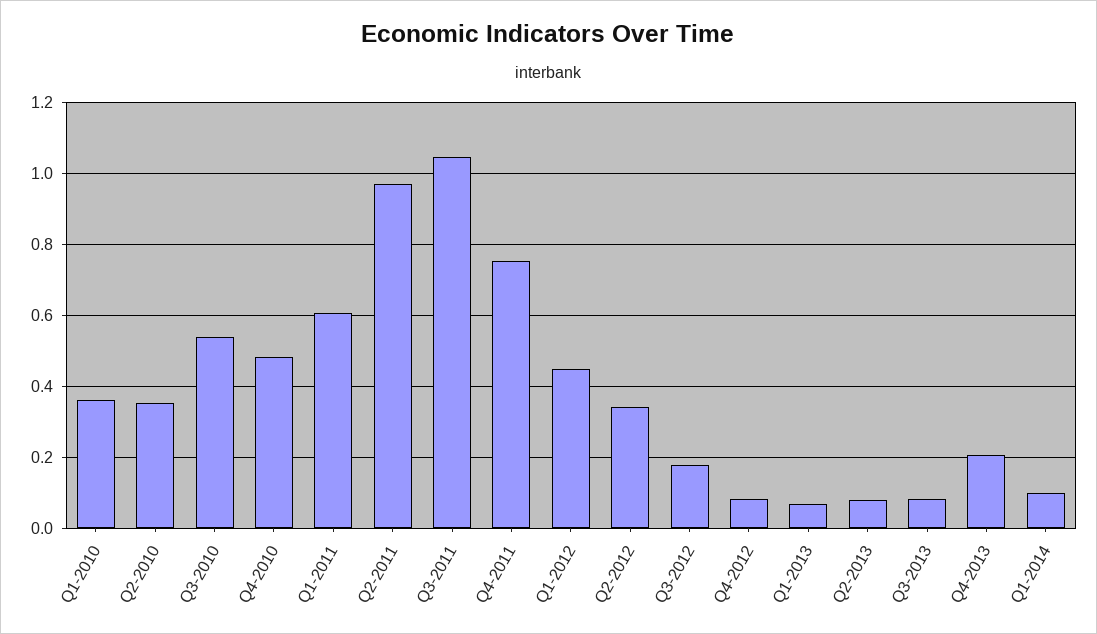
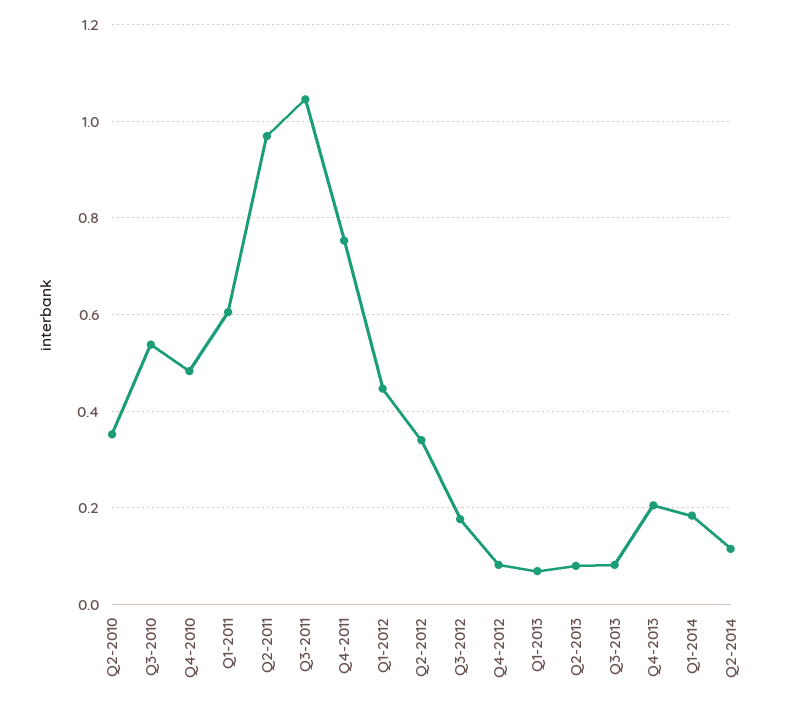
Q1-2010: 0.36 -> none
Q1-2014: 0.1 -> 0.18
Q2-2014: none -> 0.12

